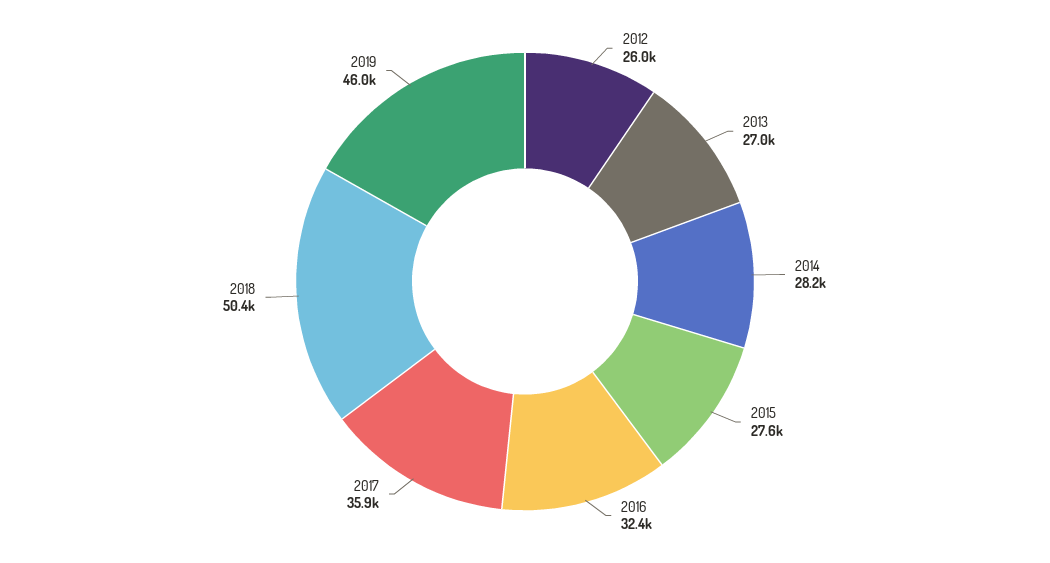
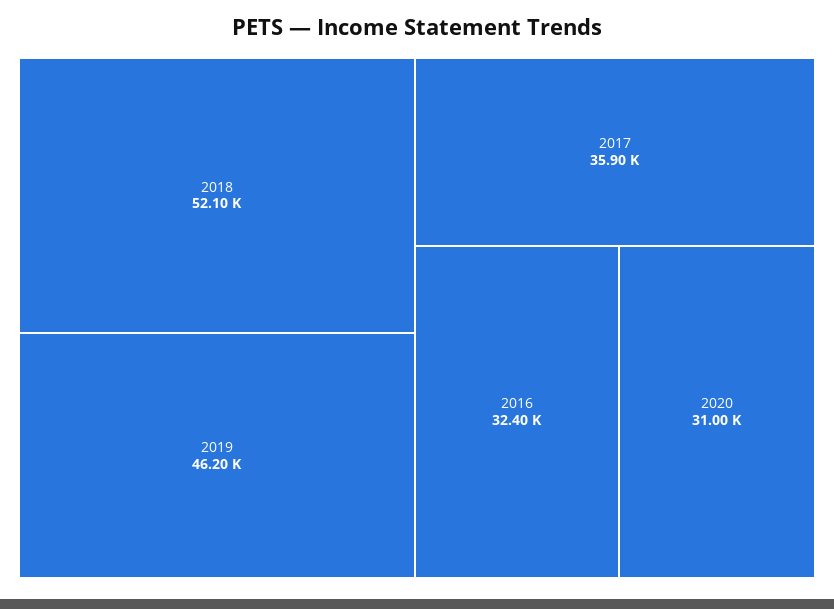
2012: 26000 -> none
2013: 27000 -> none
2014: 28200 -> none
2015: 27600 -> none
2018: 50400 -> 52100
2019: 46000 -> 46200
2020: none -> 31000

